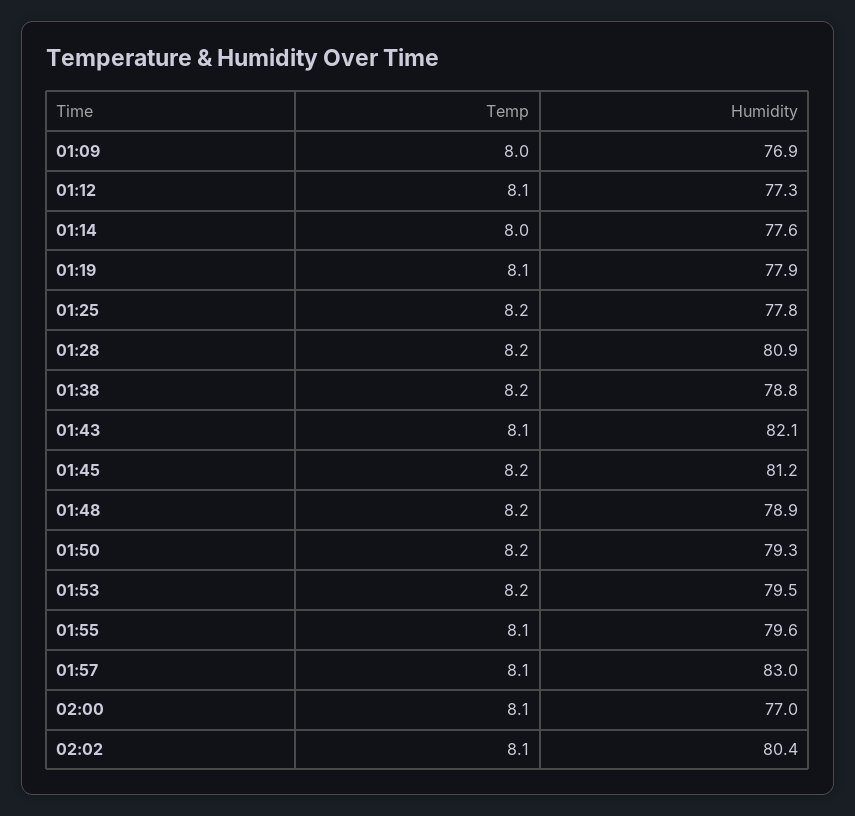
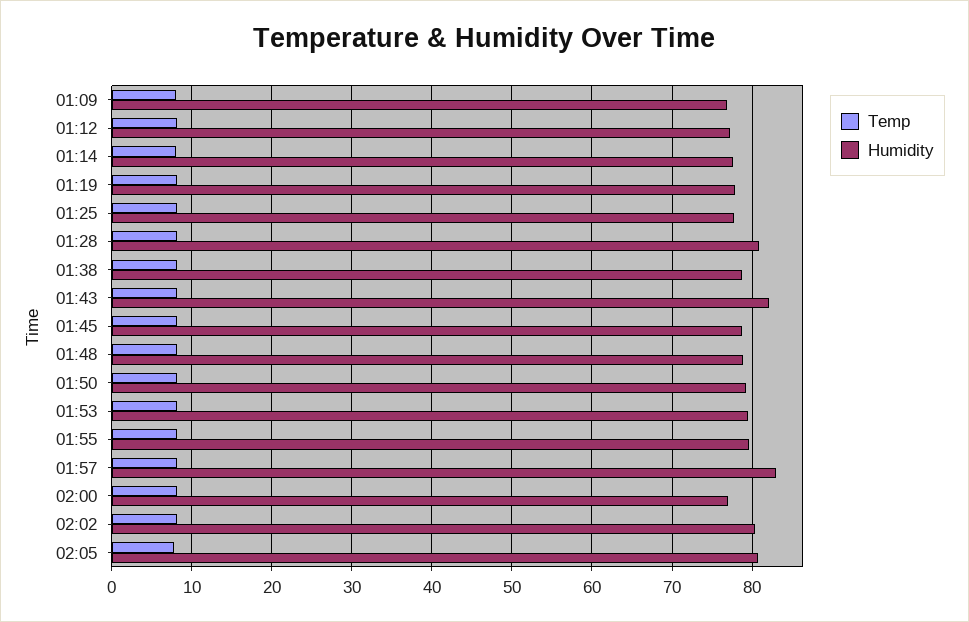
Humidity, 01:45: 81.2 -> 79
Temp, 02:05: none -> 8
Humidity, 02:05: none -> 81

